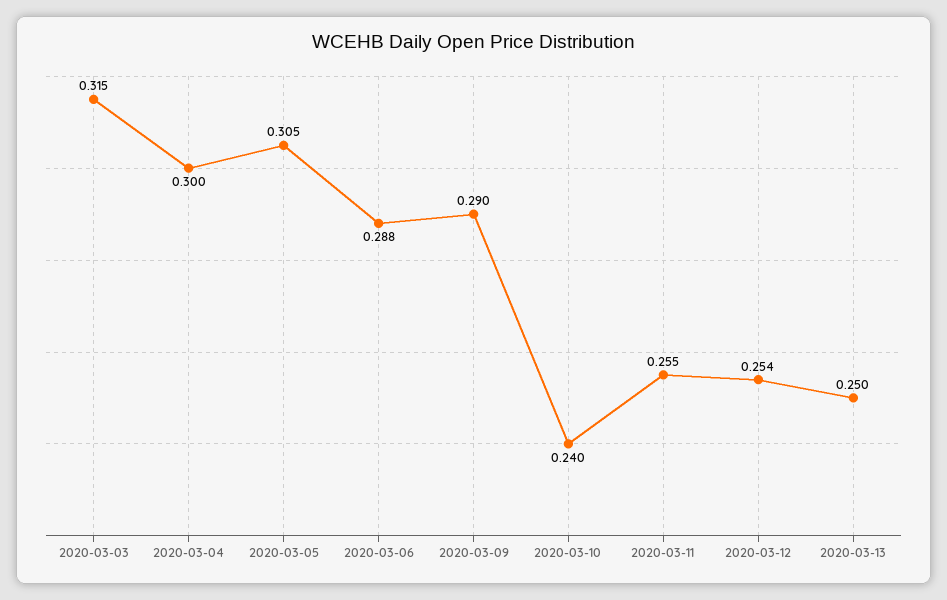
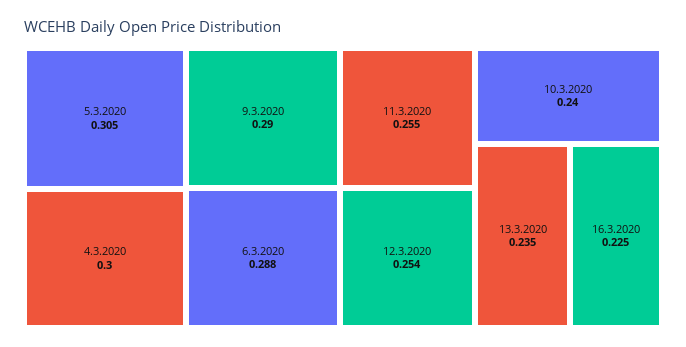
2020-03-03: 0.315 -> none
2020-03-13: 0.25 -> 0.235
16.3.2020: none -> 0.225

